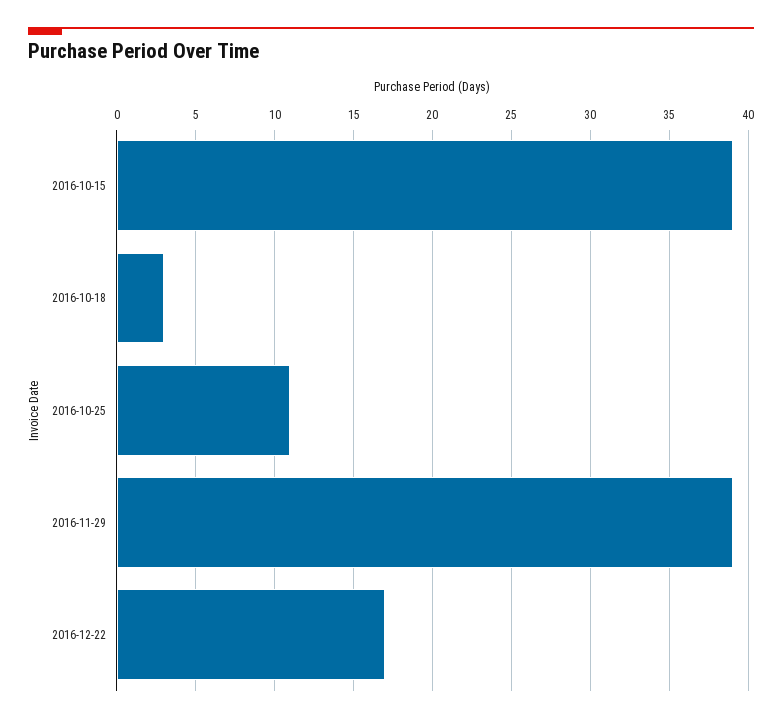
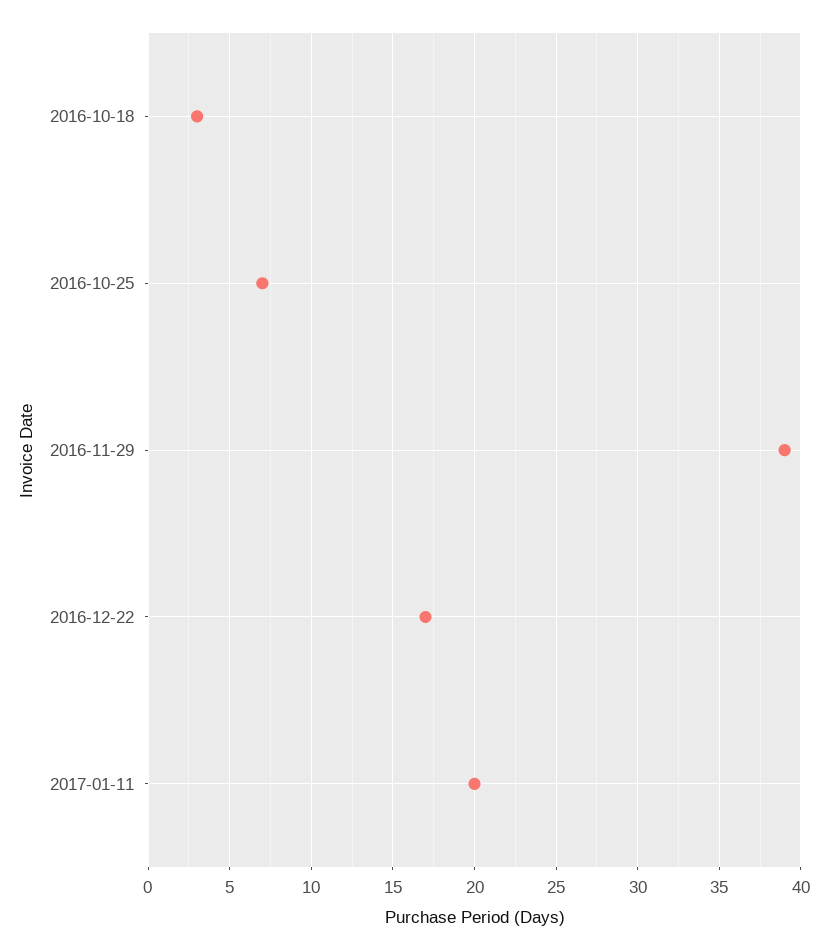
2016-10-15: 39 -> none
2016-10-25: 11 -> 7
2017-01-11: none -> 20

